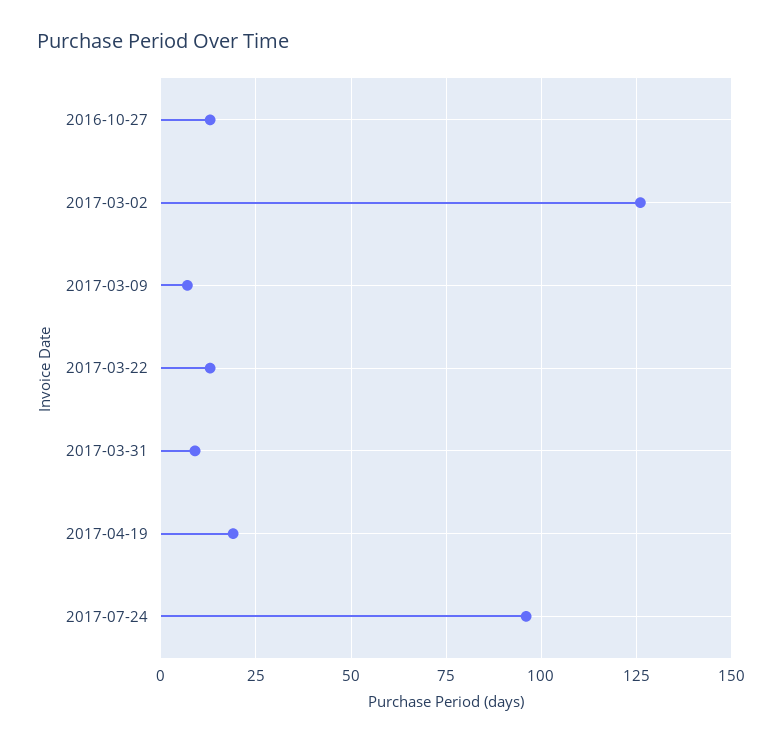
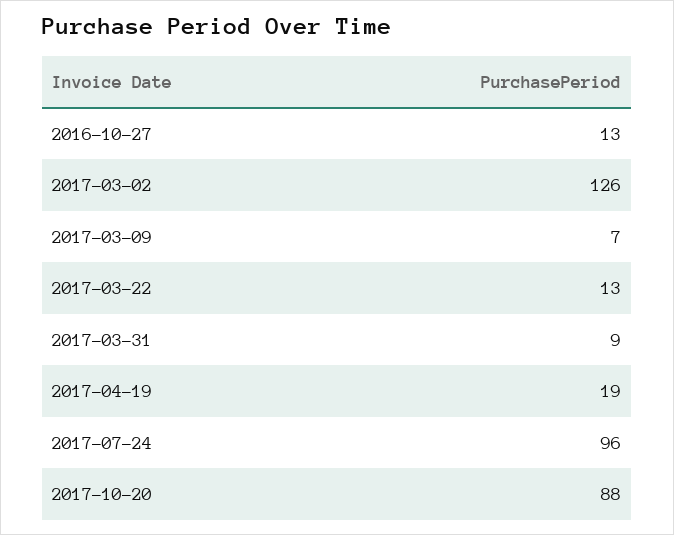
2017-10-20: none -> 88

